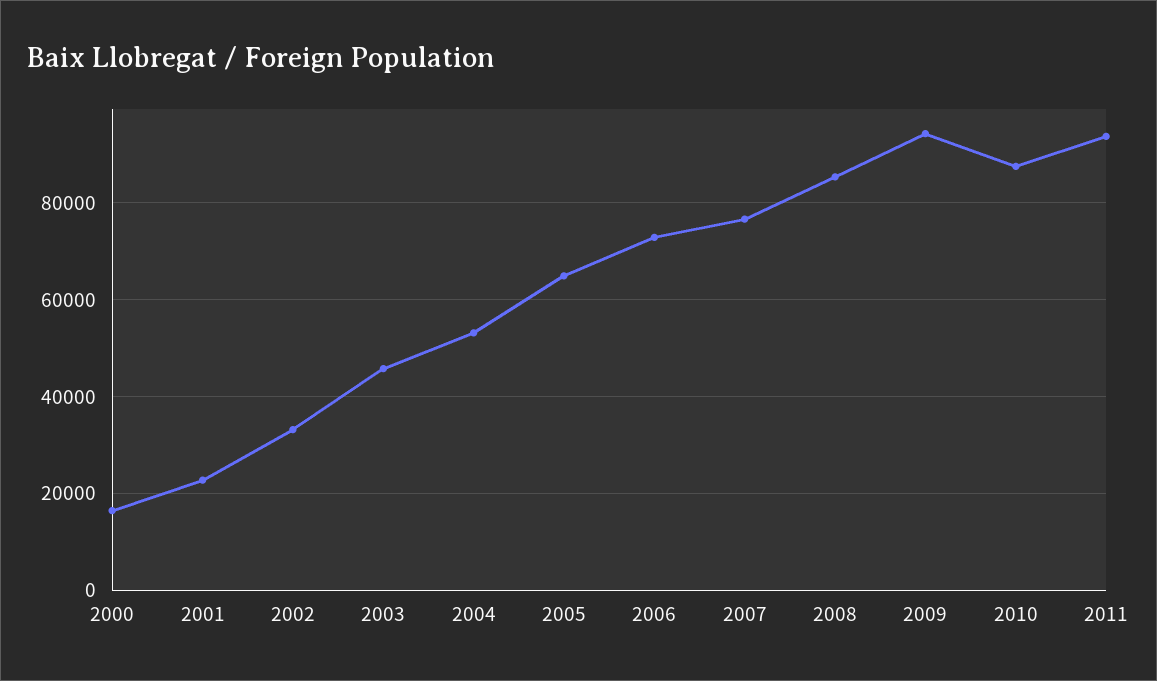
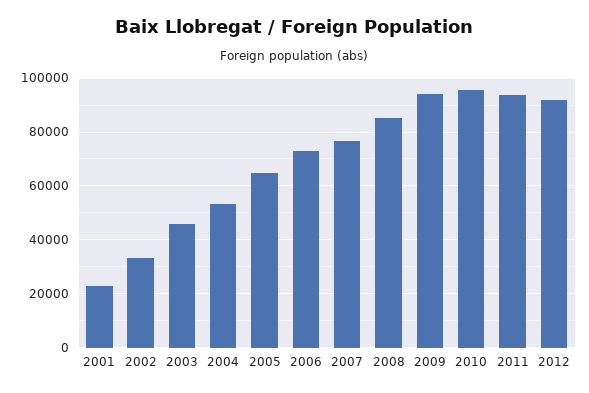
2000: 16000 -> none
2010: 88000 -> 95000
2012: none -> 92500

